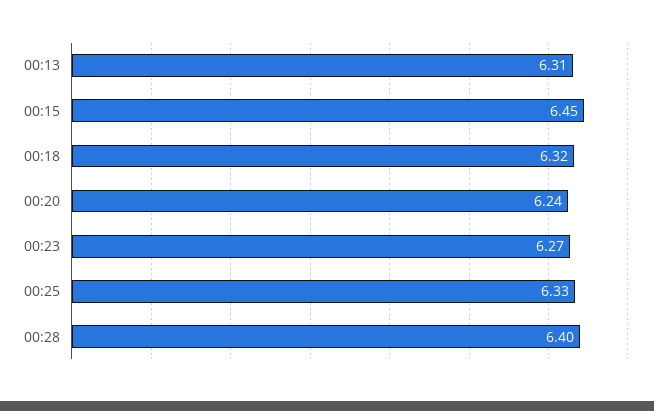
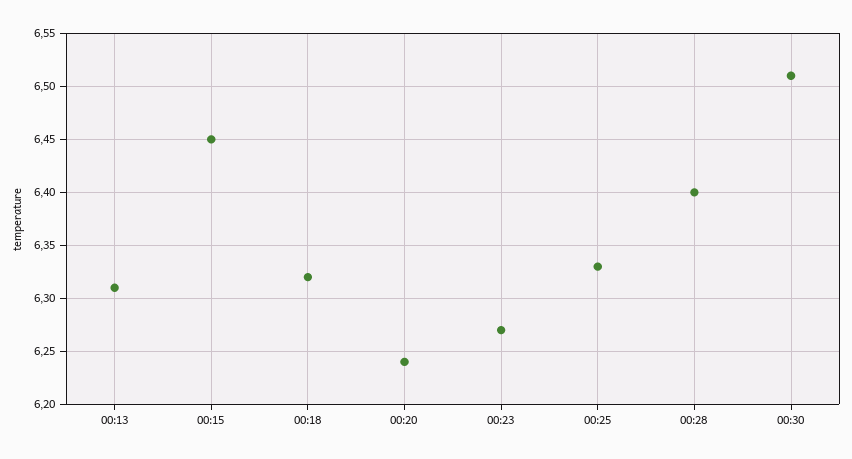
00:30: none -> 6.51

